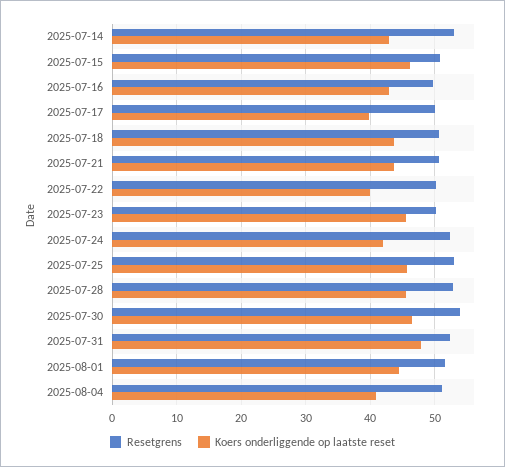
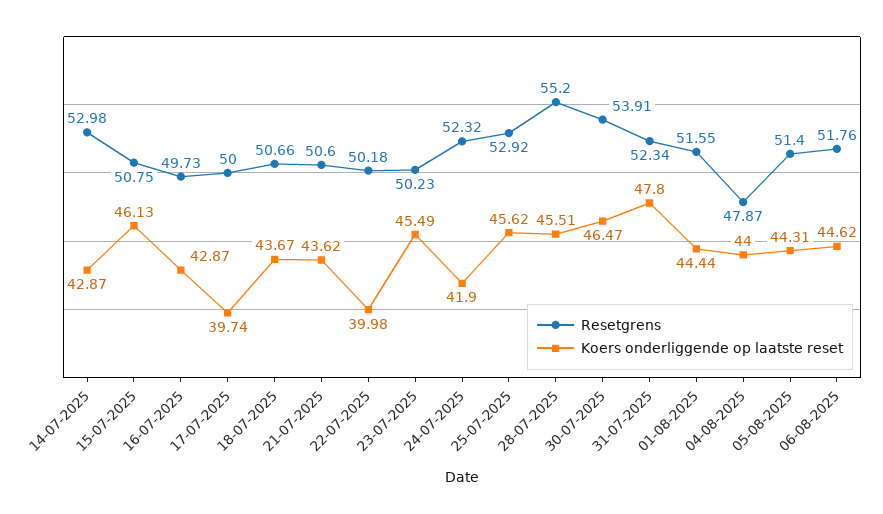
Resetgrens, 2025-07-28: 53 -> 55.2
Resetgrens, 2025-08-04: 51 -> 47.87
Koers onderliggende op laatste reset, 2025-08-04: 41 -> 44
Resetgrens, 05-08-2025: none -> 51.4
Koers onderliggende op laatste reset, 05-08-2025: none -> 44.31
Resetgrens, 06-08-2025: none -> 51.76
Koers onderliggende op laatste reset, 06-08-2025: none -> 44.62

